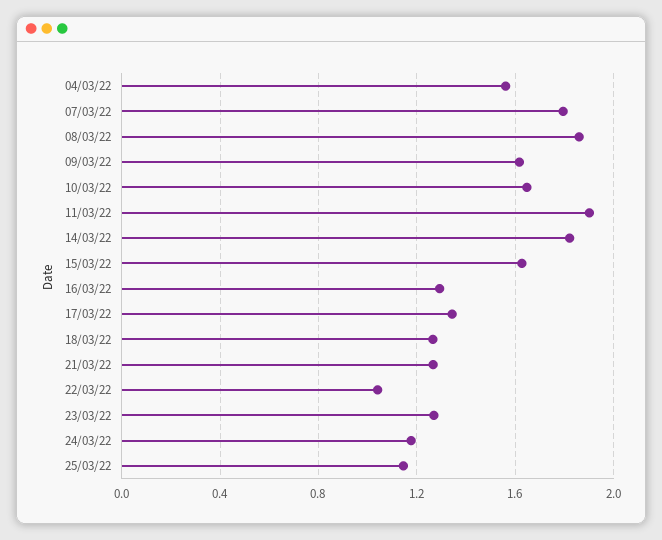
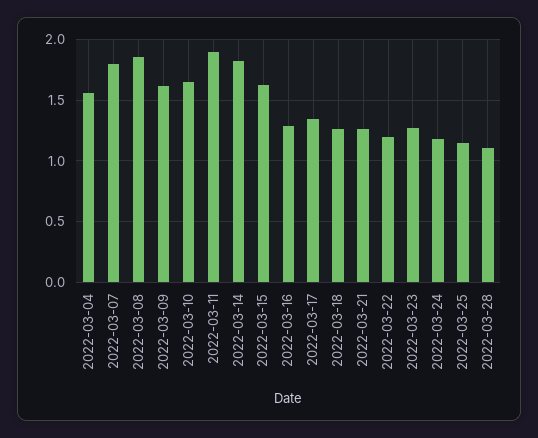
22/03/22: 1.05 -> 1.2
2022-03-28: none -> 1.1

